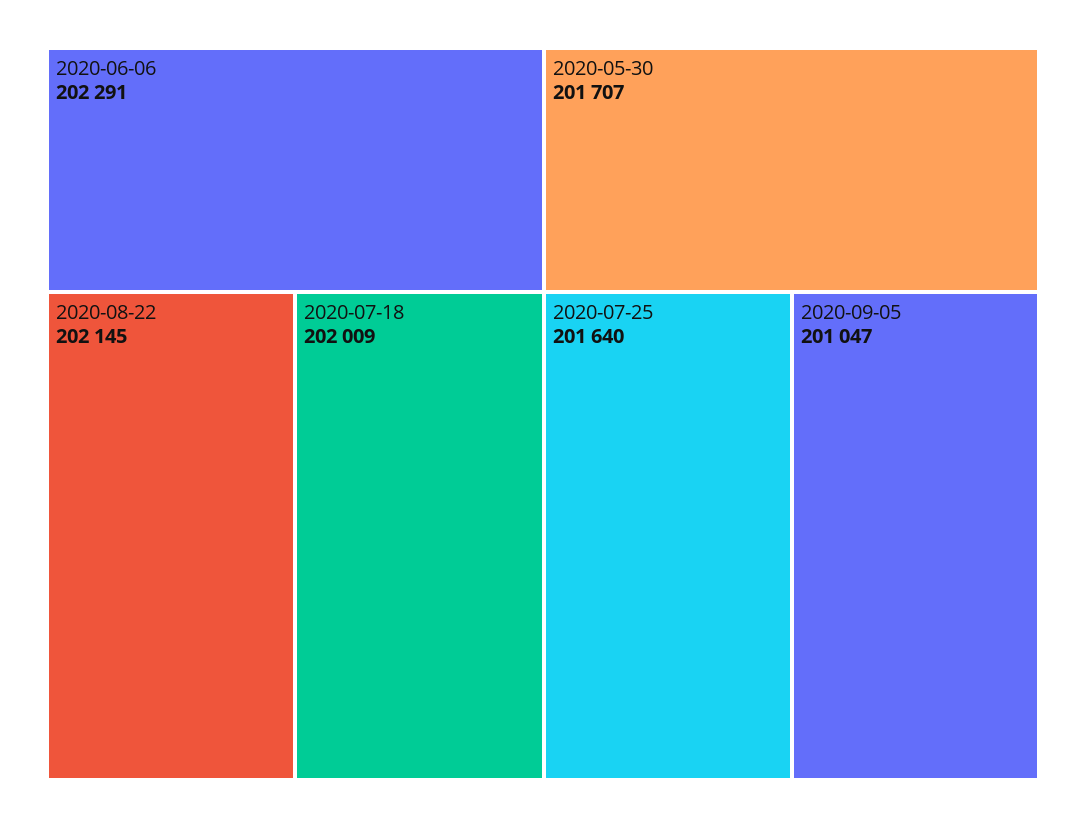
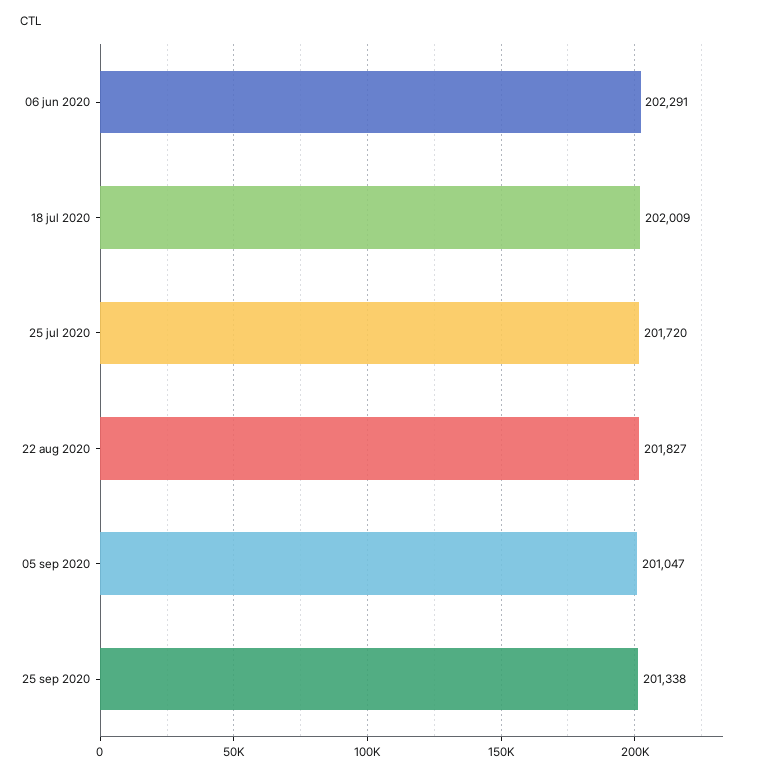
2020-08-22: 202145 -> 201827
2020-05-30: 201707 -> none
2020-07-25: 201640 -> 201720
25 sep 2020: none -> 201338

